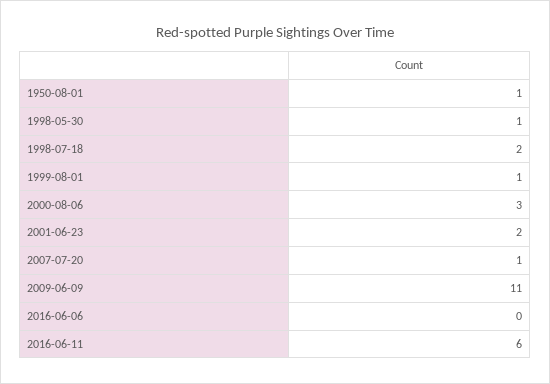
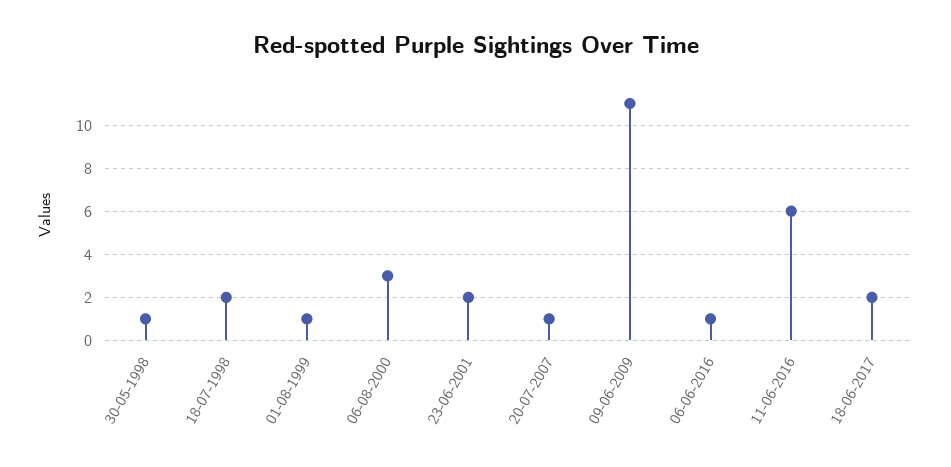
1950-08-01: 1 -> none
2016-06-06: 0 -> 1
18-06-2017: none -> 2

